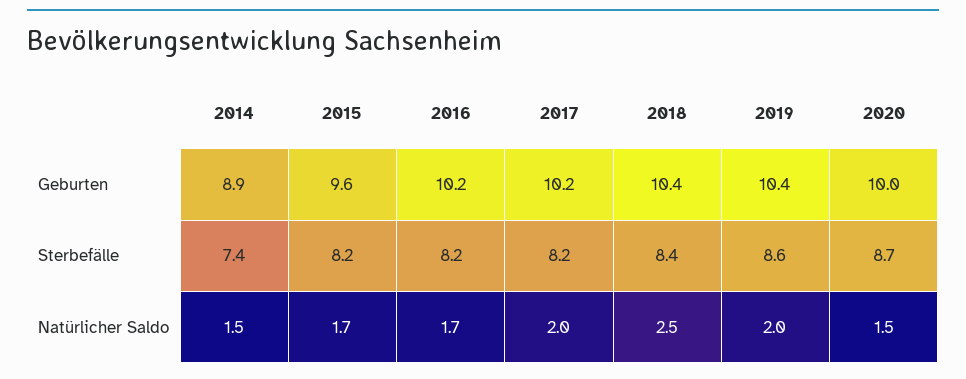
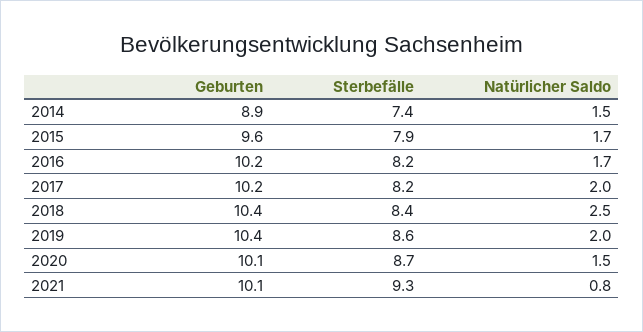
2020, Geburten: 10 -> 10.1
2015, Sterbefälle: 8.2 -> 7.9
2021, Geburten: none -> 10.1
2021, Sterbefälle: none -> 9.3
2021, Natürlicher Saldo: none -> 0.8

